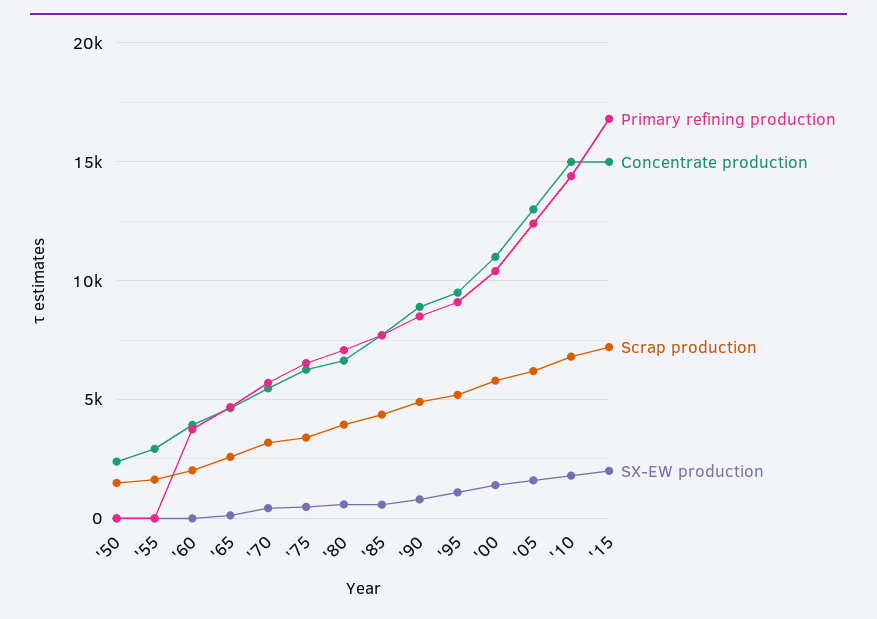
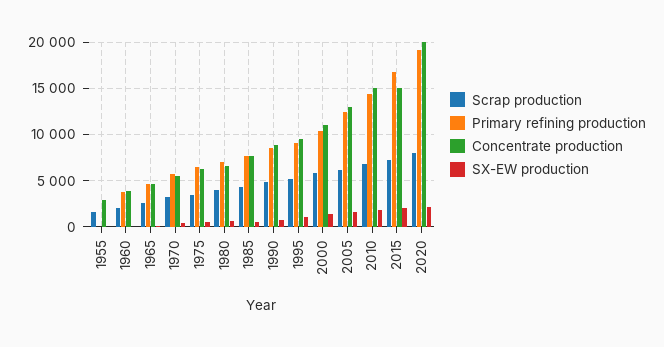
Primary refining production, '50: 0 -> none
Concentrate production, '50: 2500 -> none
Scrap production, '50: 1500 -> none
SX-EW production, '50: 0 -> none
Scrap production, 2020: none -> 8000
Primary refining production, 2020: none -> 19000
Concentrate production, 2020: none -> 20000
SX-EW production, 2020: none -> 2000

